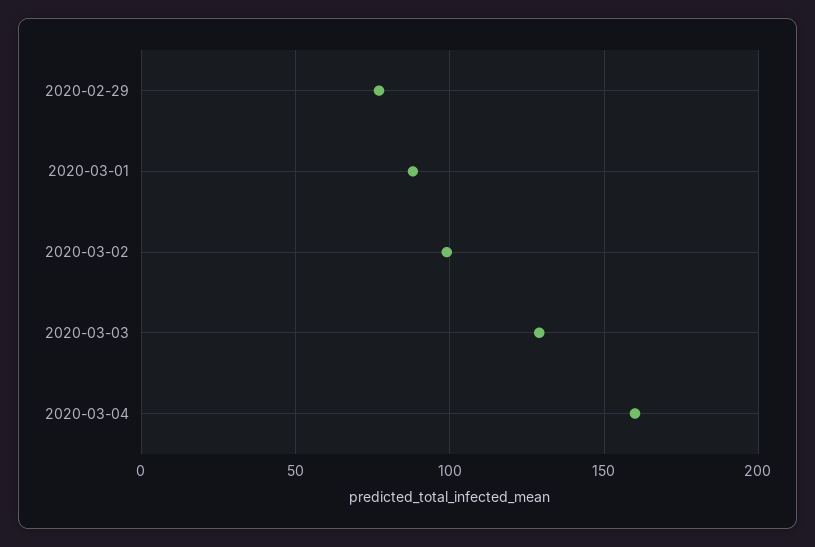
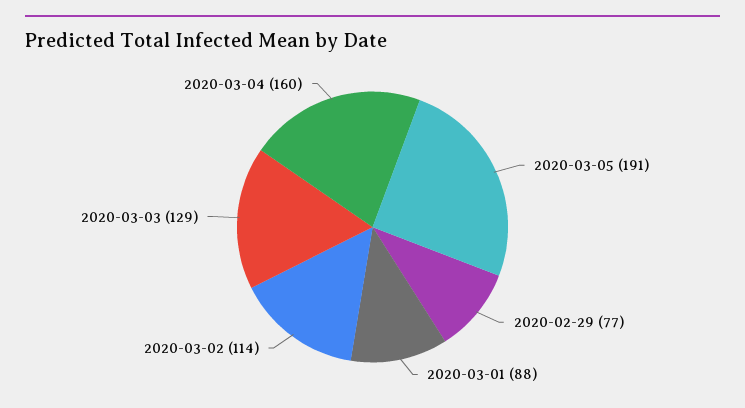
2020-03-02: 100 -> 114
2020-03-05: none -> 191

